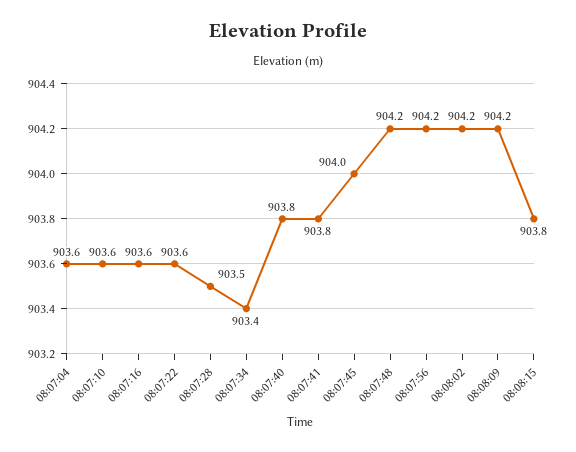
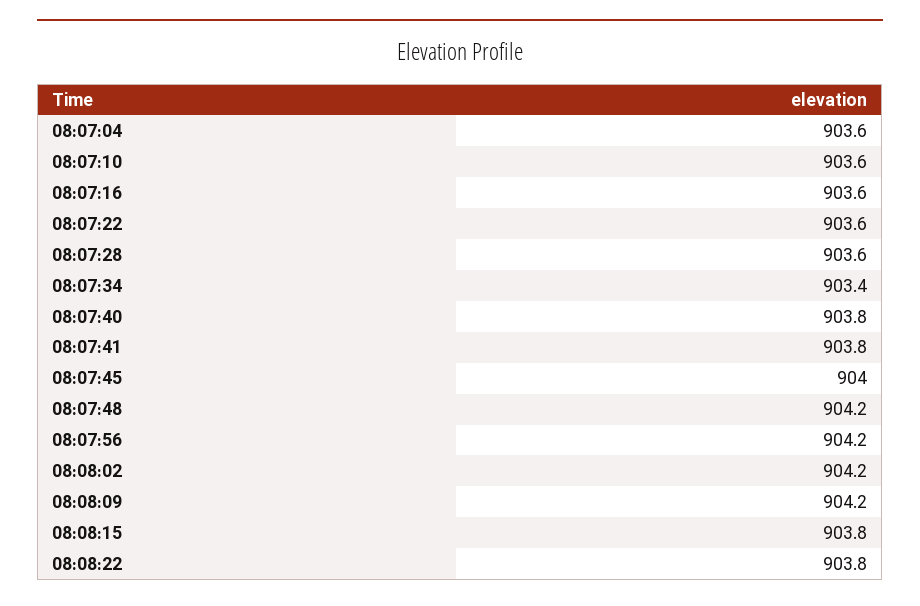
08:07:28: 903.5 -> 903.6
08:08:22: none -> 903.8

